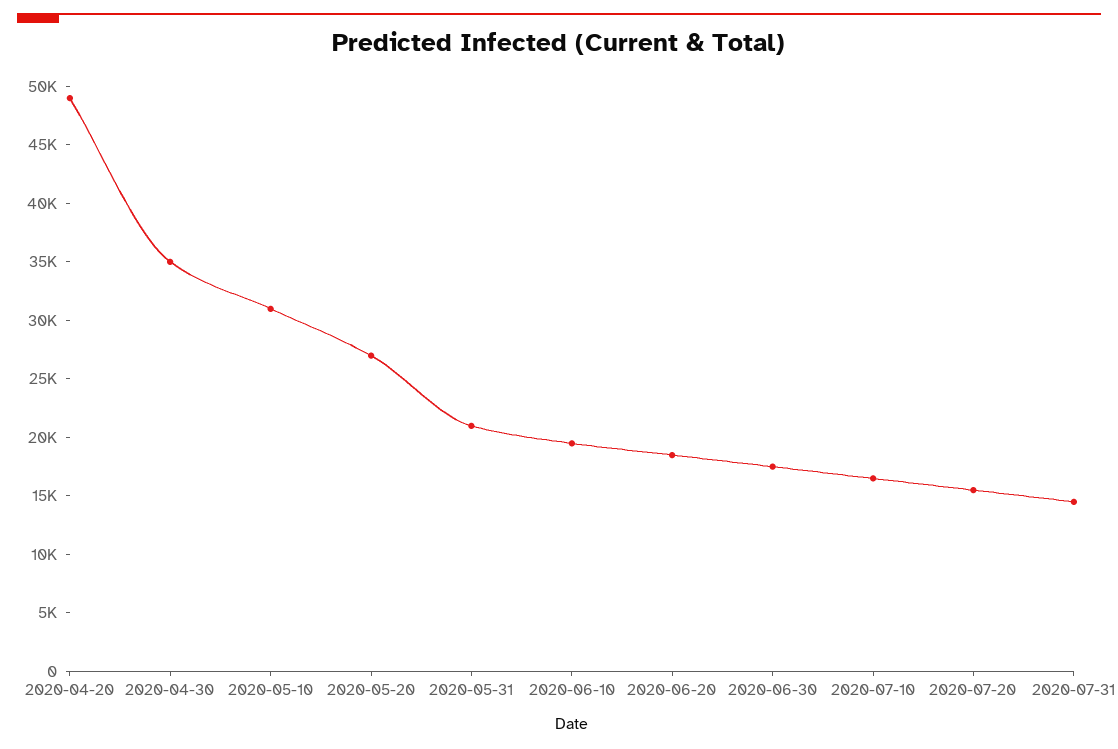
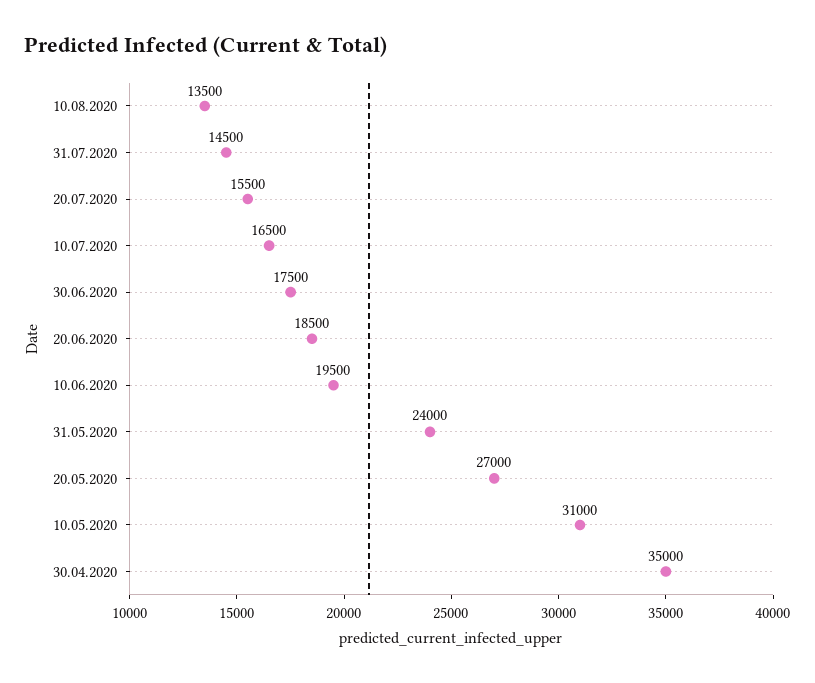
2020-04-20: 49000 -> none
2020-05-31: 21000 -> 24000
10.08.2020: none -> 13500

